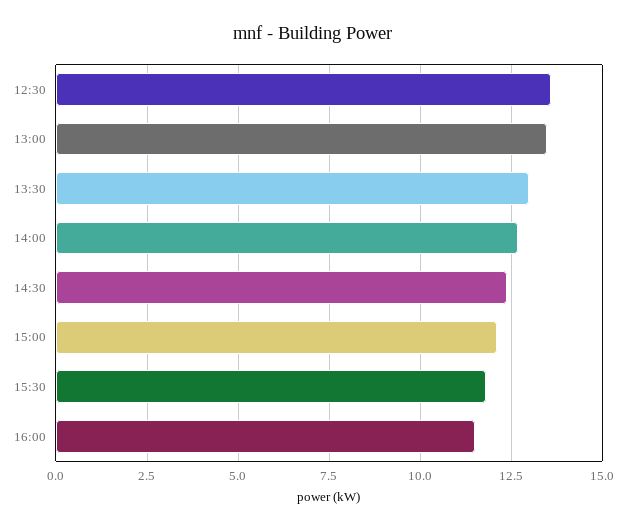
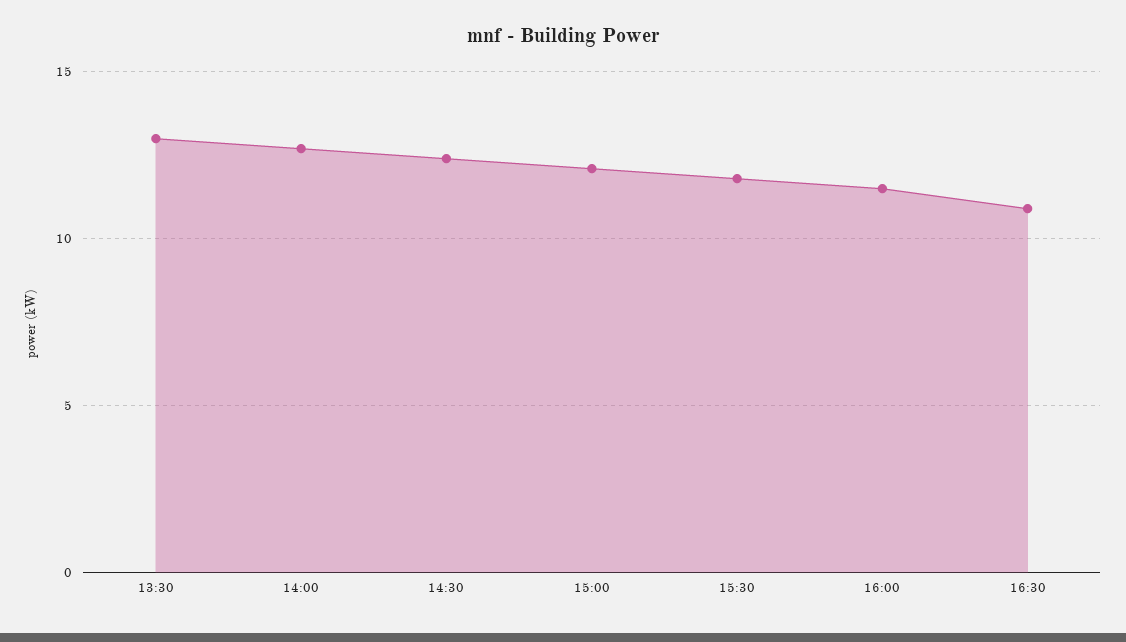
12:30: 13.5 -> none
13:00: 13.5 -> none
16:30: none -> 11

